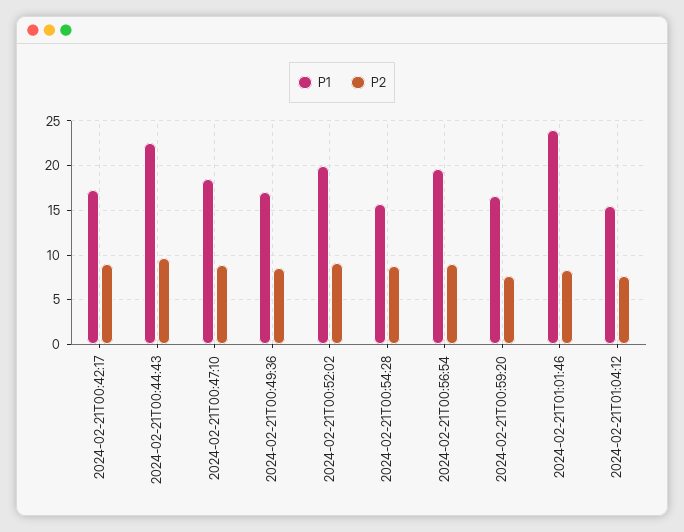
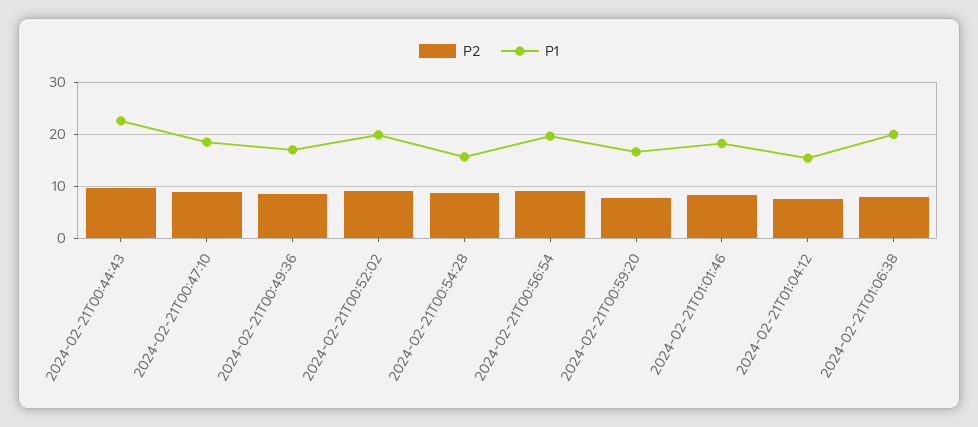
P1, 2024-02-21T00:42:17: 17 -> none
P2, 2024-02-21T00:42:17: 9 -> none
P1, 2024-02-21T01:01:46: 24 -> 18
P2, 2024-02-21T01:06:38: none -> 8
P1, 2024-02-21T01:06:38: none -> 20

